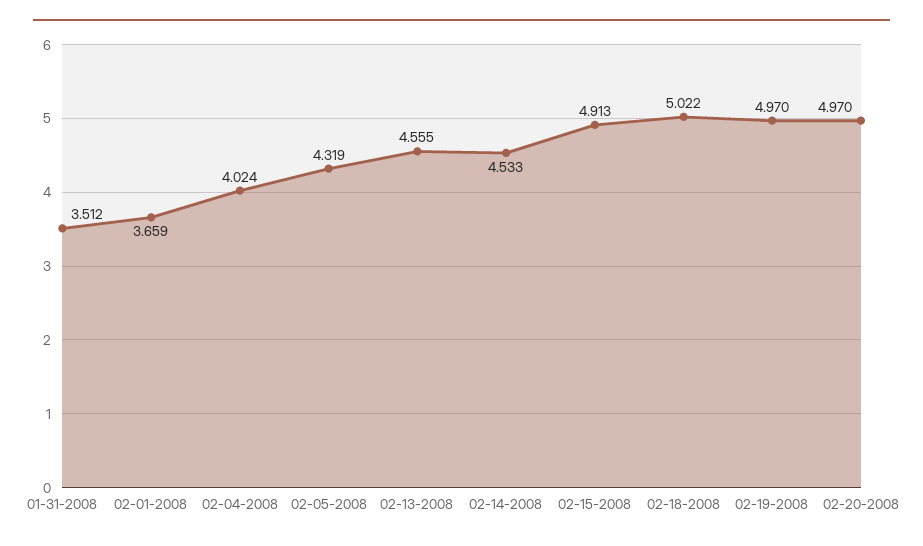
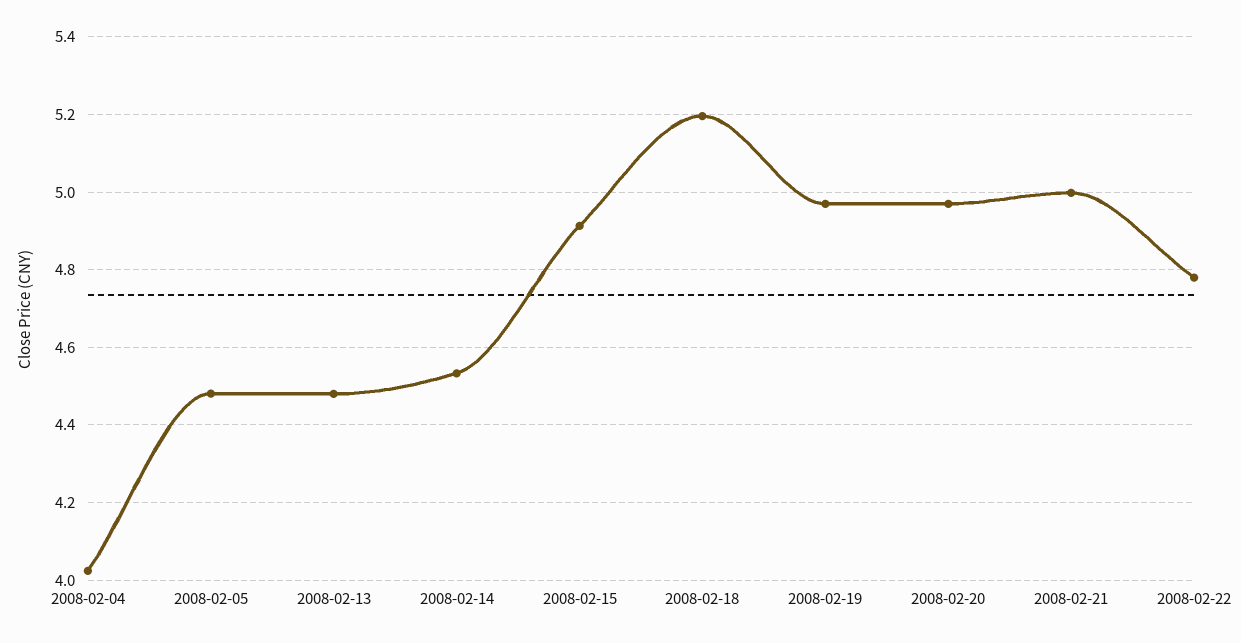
01-31-2008: 3.512 -> none
02-01-2008: 3.659 -> none
02-05-2008: 4.319 -> 4.48
02-13-2008: 4.555 -> 4.48
02-18-2008: 5.022 -> 5.2
2008-02-21: none -> 5
2008-02-22: none -> 4.78

